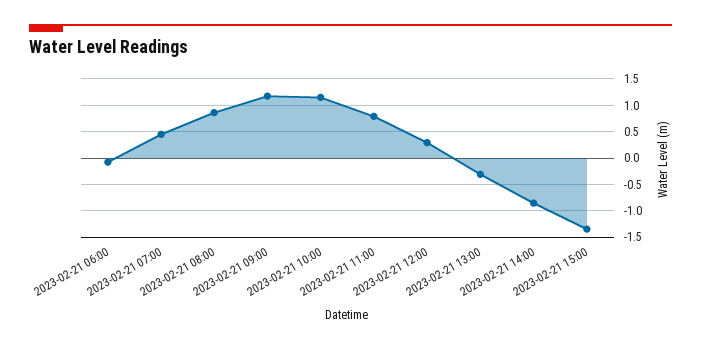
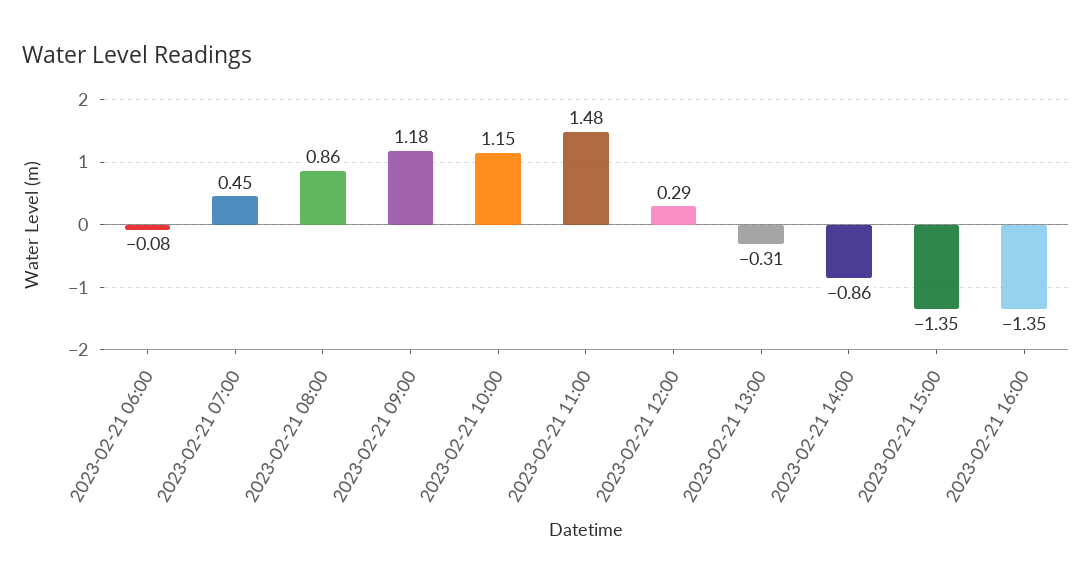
2023-02-21 11:00: 0.75 -> 1.48
2023-02-21 16:00: none -> -1.35

